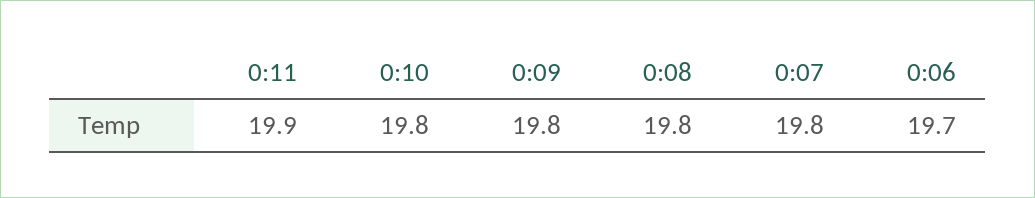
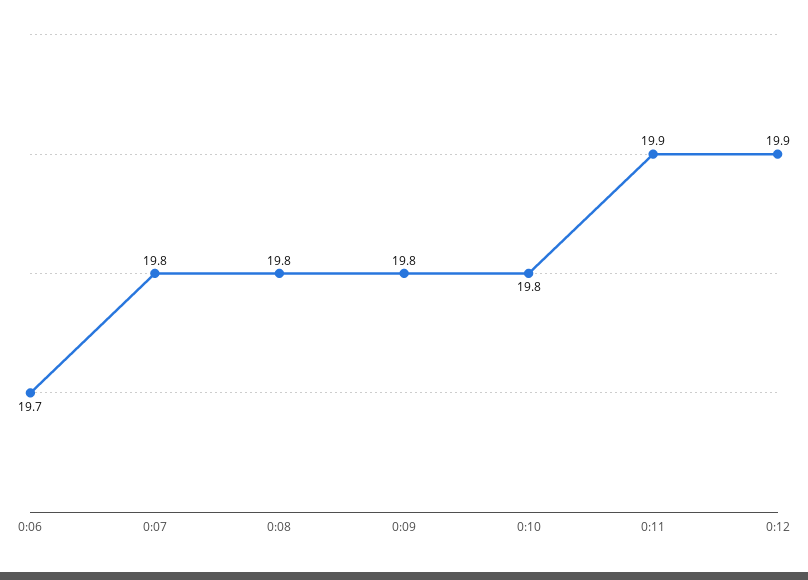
0:12: none -> 19.9

